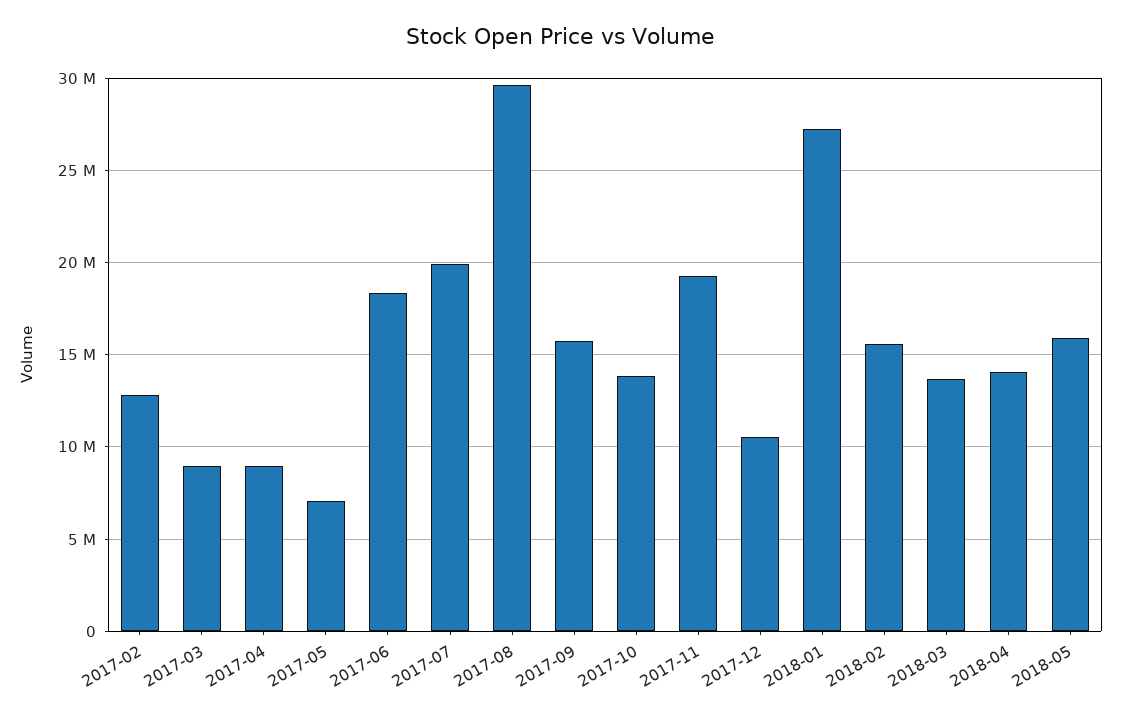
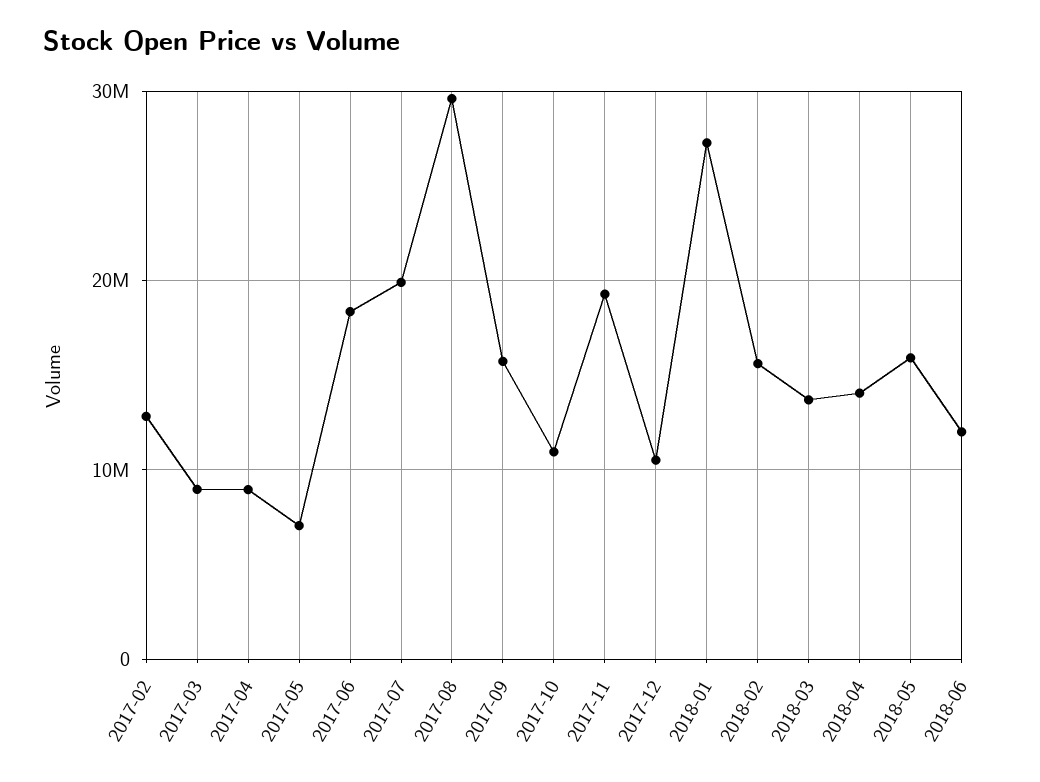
2017-10: 14000000 -> 11000000
2018-06: none -> 12000000

